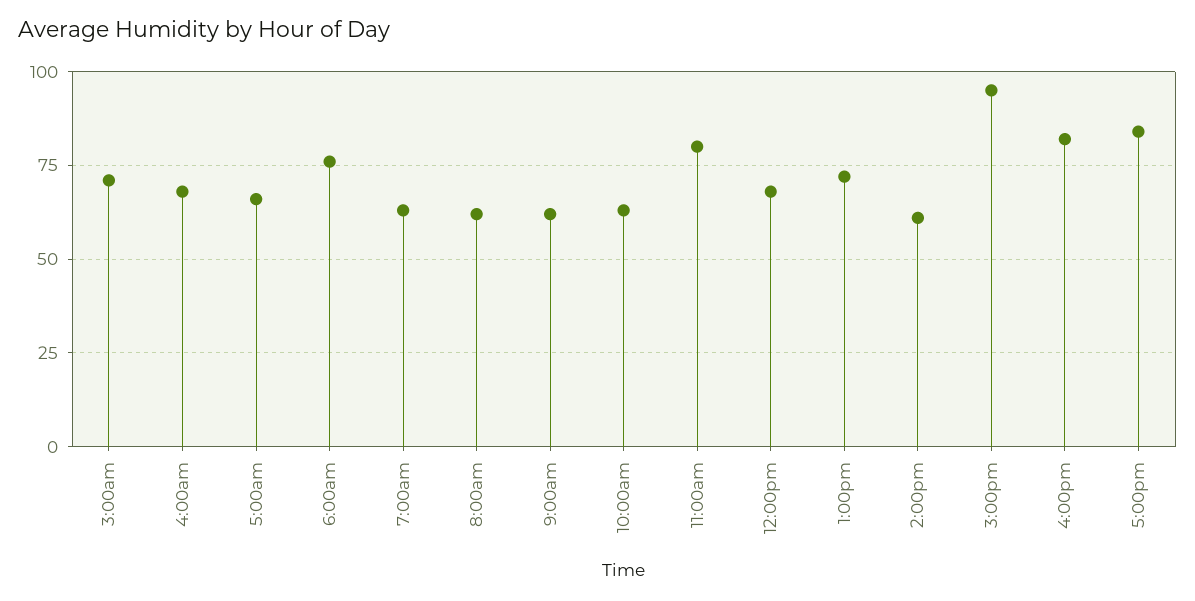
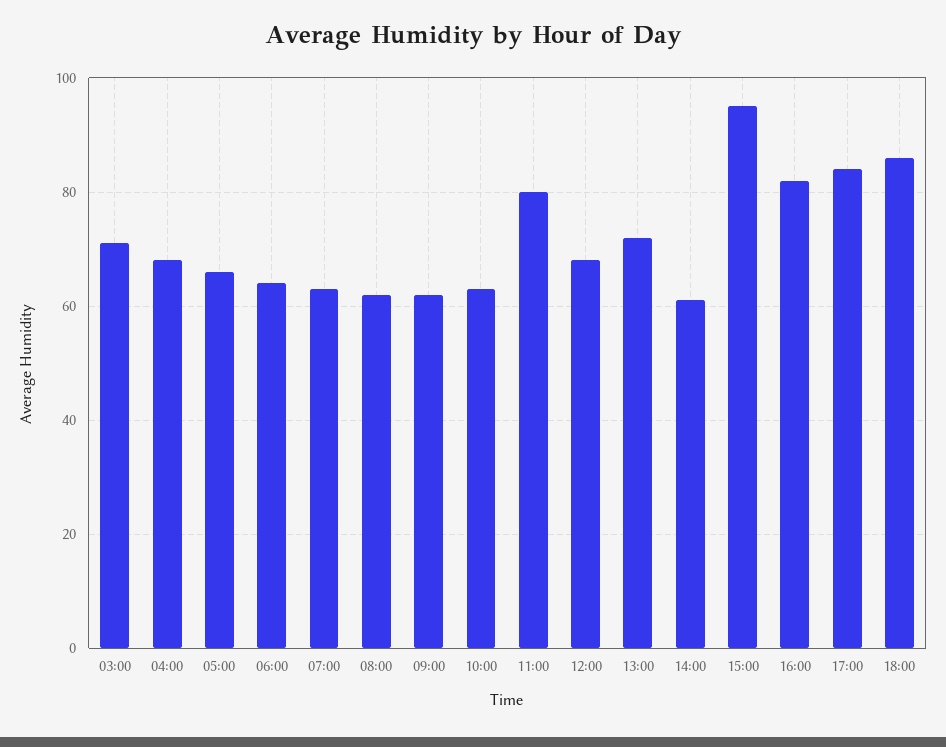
6:00am: 75 -> 65
18:00: none -> 85

